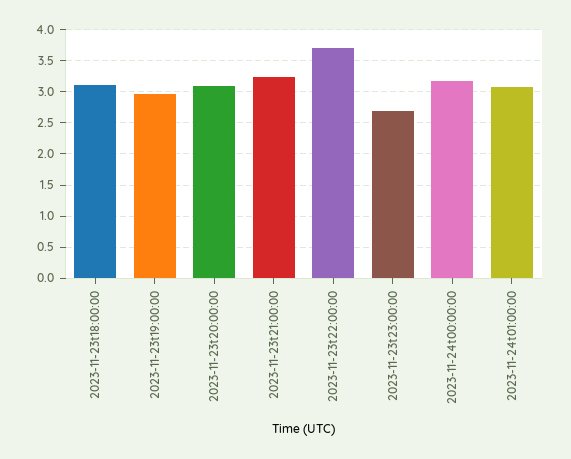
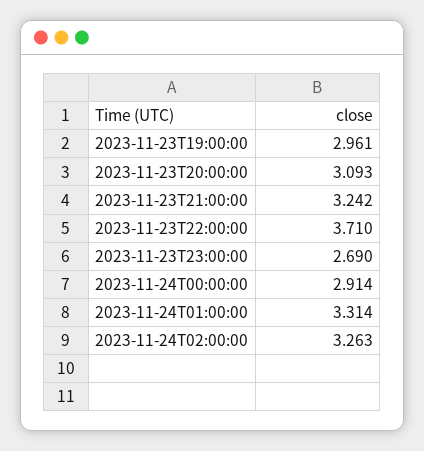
2023-11-23t18:00:00: 3.1 -> none
2023-11-24t00:00:00: 3.2 -> 2.914
2023-11-24t01:00:00: 3.1 -> 3.314
2023-11-24T02:00:00: none -> 3.263

